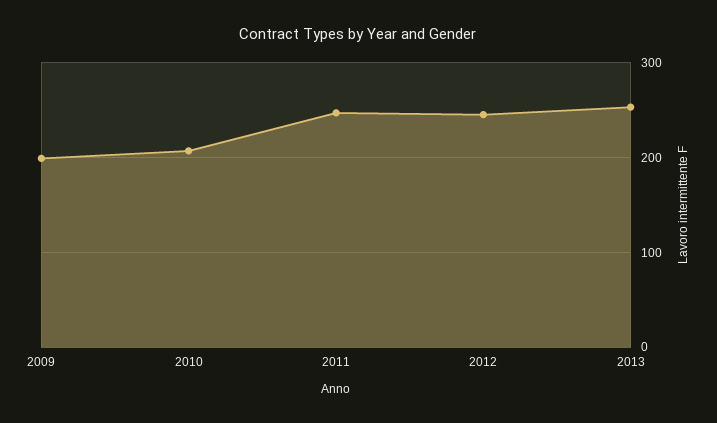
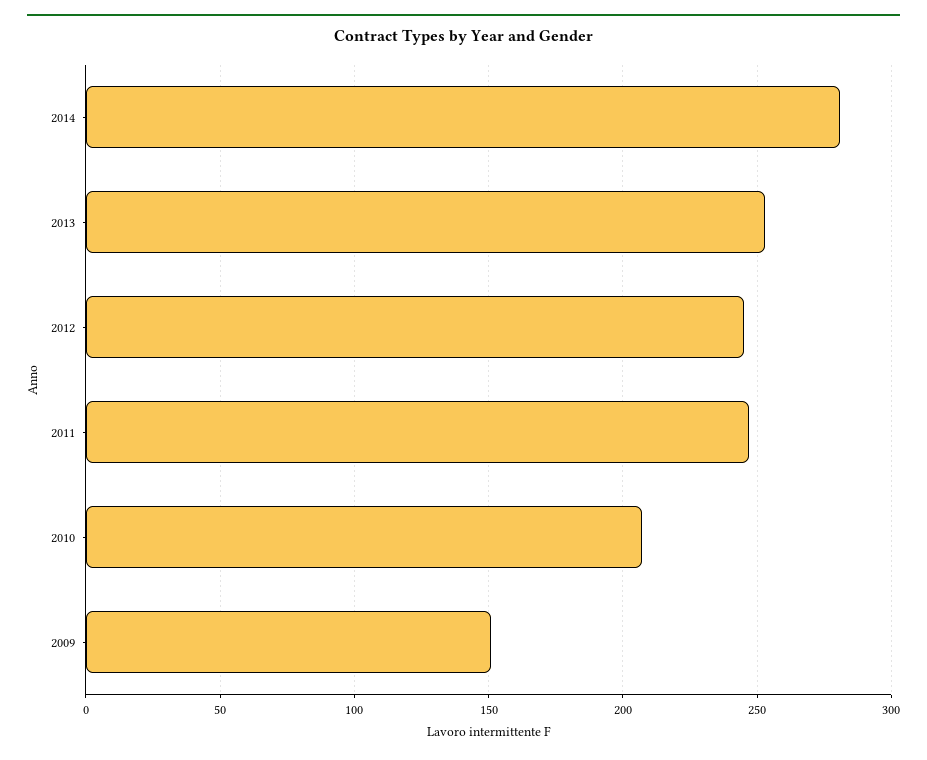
2009: 200 -> 150
2014: none -> 280

